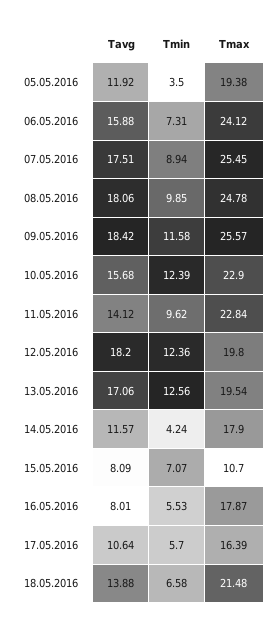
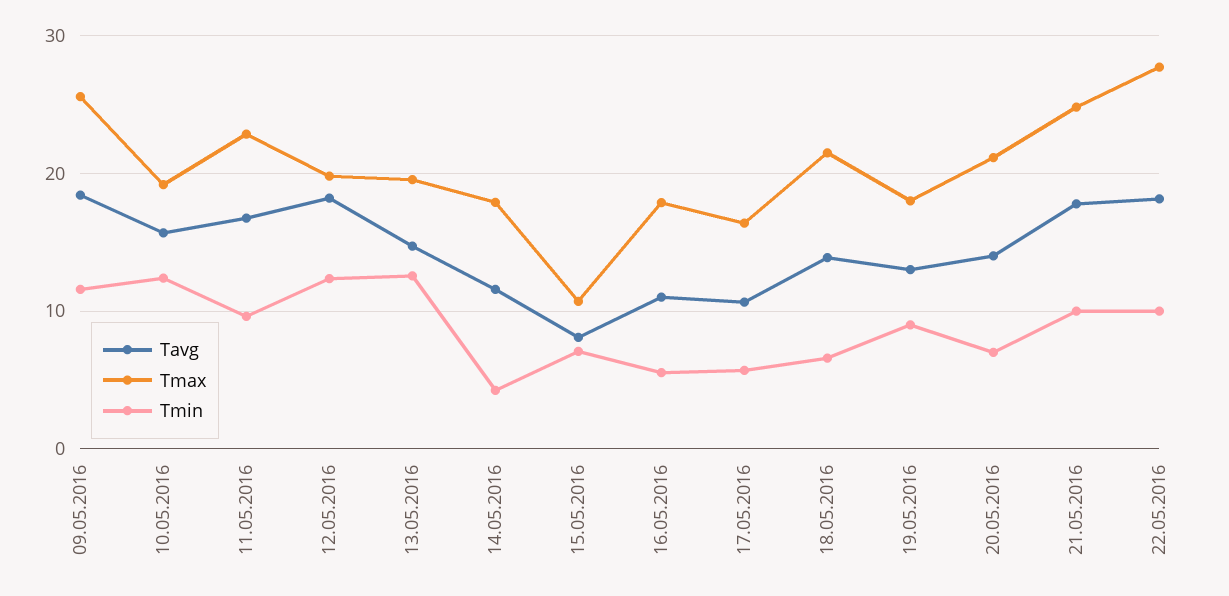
Tavg, 05.05.2016: 11.92 -> none
Tmin, 05.05.2016: 3.5 -> none
Tmax, 05.05.2016: 19.38 -> none
Tavg, 06.05.2016: 15.88 -> none
Tmin, 06.05.2016: 7.31 -> none
Tmax, 06.05.2016: 24.12 -> none
Tavg, 07.05.2016: 17.51 -> none
Tmin, 07.05.2016: 8.94 -> none
Tmax, 07.05.2016: 25.45 -> none
Tavg, 08.05.2016: 18.06 -> none
Tmin, 08.05.2016: 9.85 -> none
Tmax, 08.05.2016: 24.78 -> none
Tmax, 10.05.2016: 22.9 -> 19
Tavg, 11.05.2016: 14.12 -> 17
Tavg, 13.05.2016: 17.06 -> 15
Tavg, 16.05.2016: 8.01 -> 11
Tavg, 19.05.2016: none -> 13
Tmax, 19.05.2016: none -> 18
Tmin, 19.05.2016: none -> 9
Tavg, 20.05.2016: none -> 14
Tmax, 20.05.2016: none -> 21
Tmin, 20.05.2016: none -> 7
Tavg, 21.05.2016: none -> 18
Tmax, 21.05.2016: none -> 25
Tmin, 21.05.2016: none -> 10
Tavg, 22.05.2016: none -> 18
Tmax, 22.05.2016: none -> 28
Tmin, 22.05.2016: none -> 10

